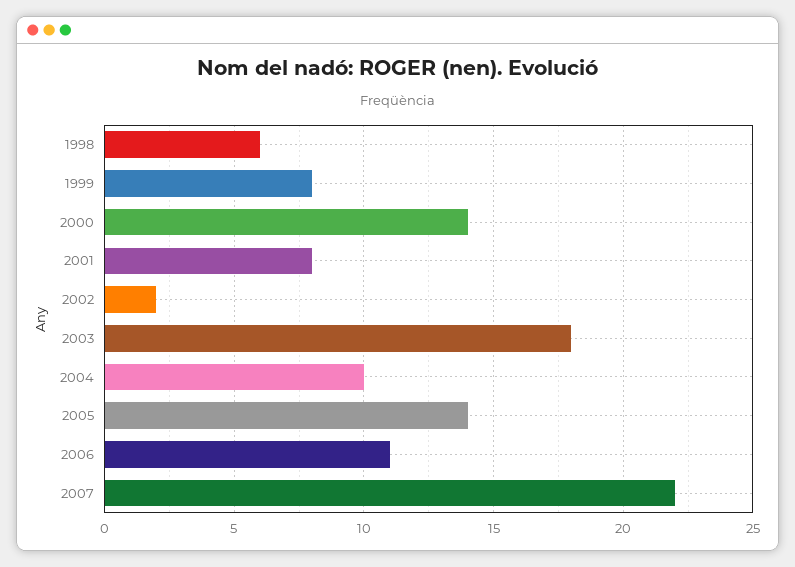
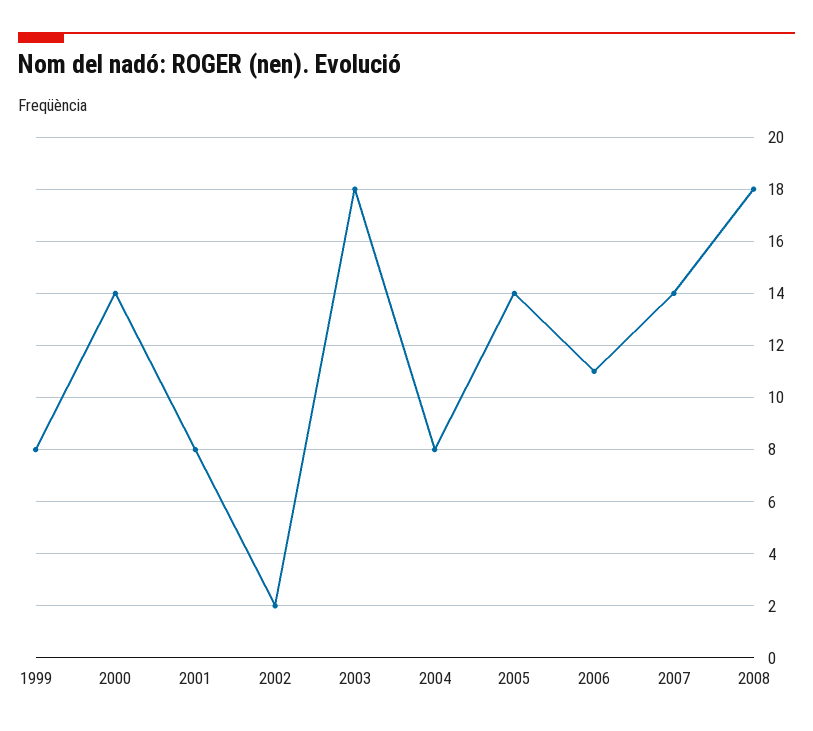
1998: 6 -> none
2004: 10 -> 8
2007: 22 -> 14
2008: none -> 18

